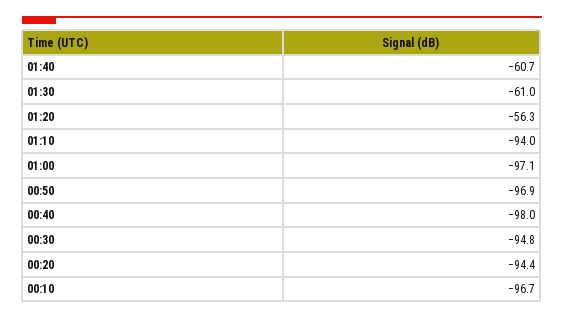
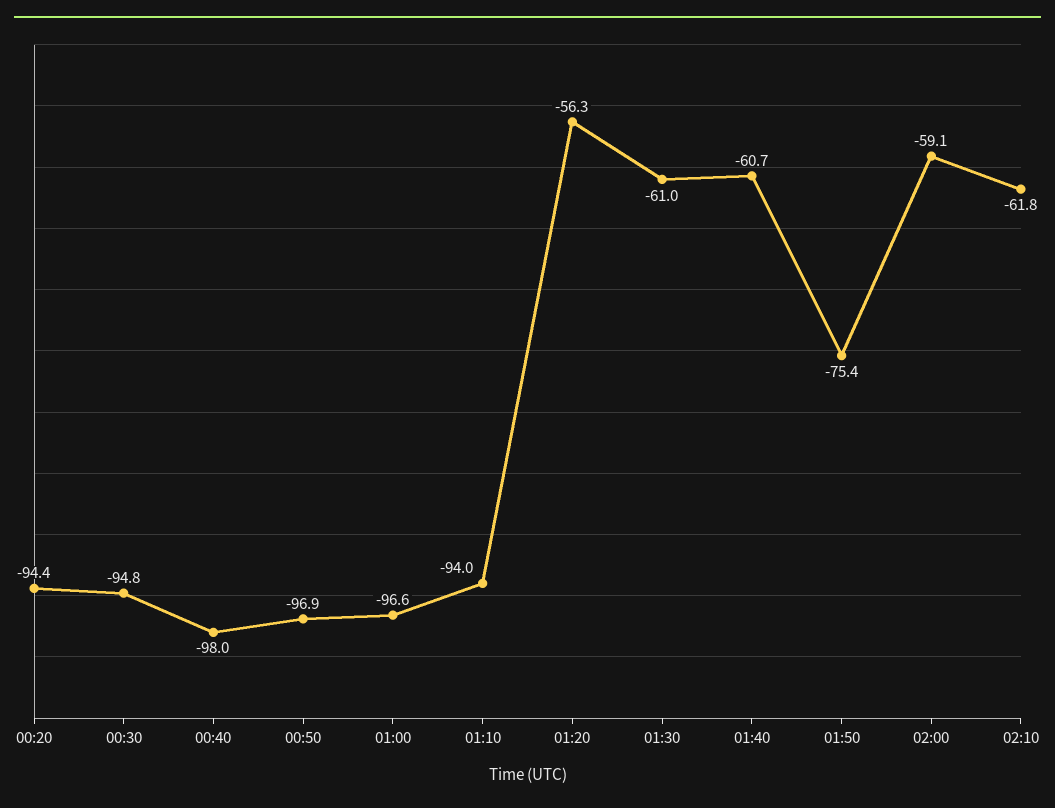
01:00: -97.1 -> -96.6
00:10: -96.7 -> none
01:50: none -> -75.4
02:00: none -> -59.1
02:10: none -> -61.8

